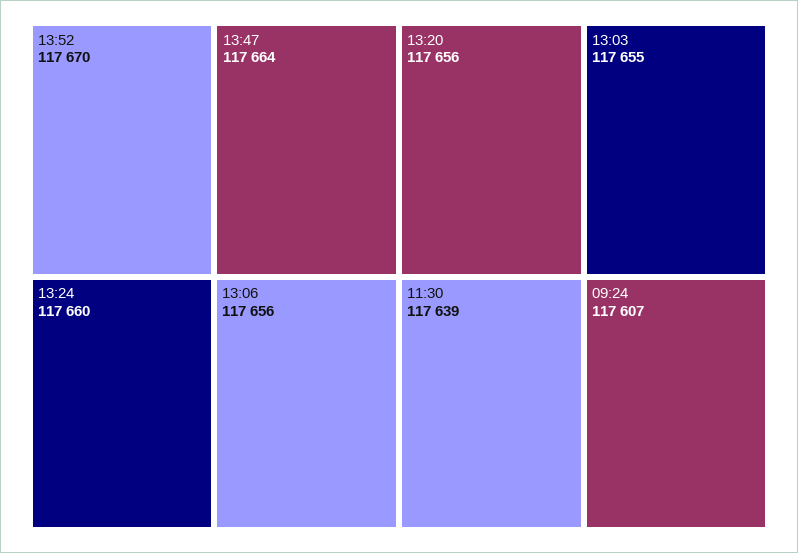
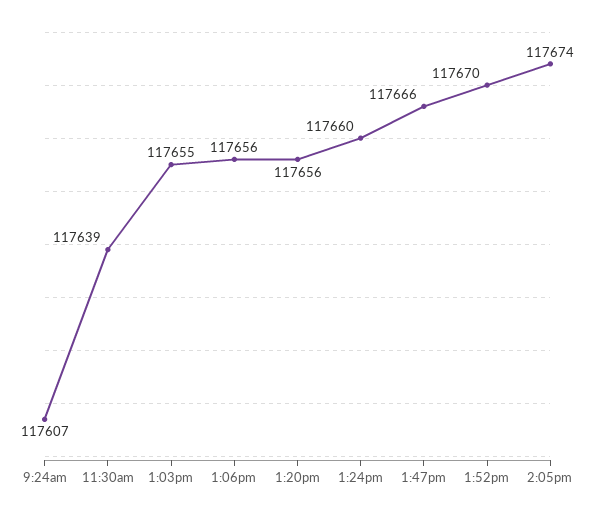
13:47: 117664 -> 117666
2:05pm: none -> 117674

